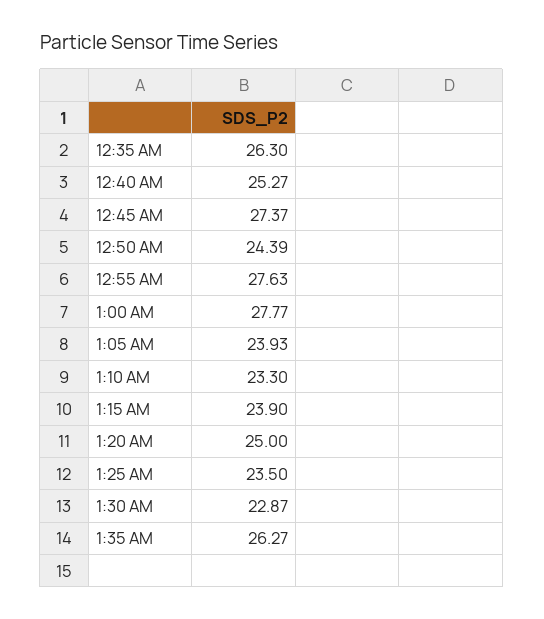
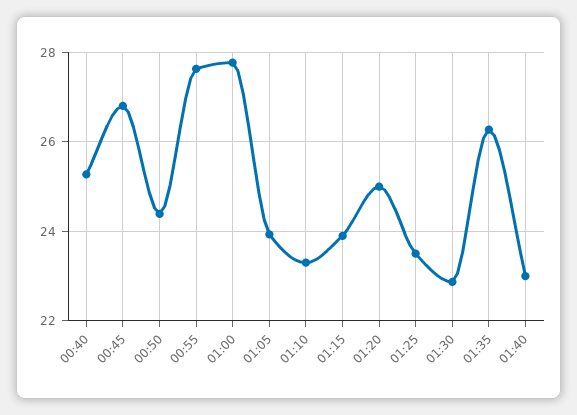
12:35 AM: 26.3 -> none
12:45 AM: 27.37 -> 26.8
01:40: none -> 23

